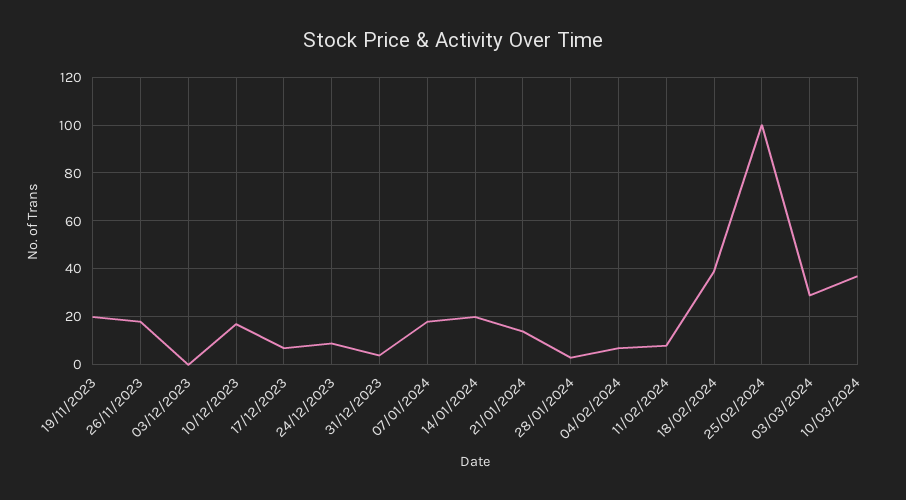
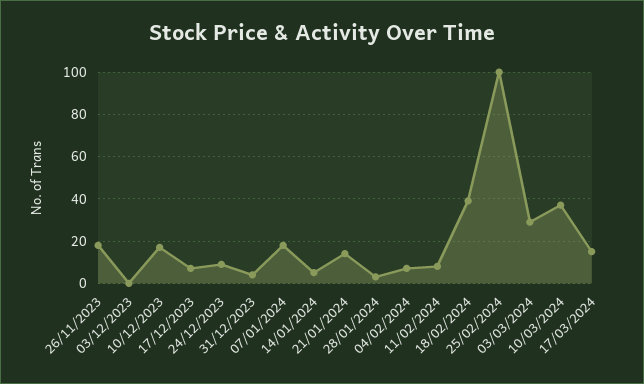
19/11/2023: 20 -> none
14/01/2024: 20 -> 5
17/03/2024: none -> 15

